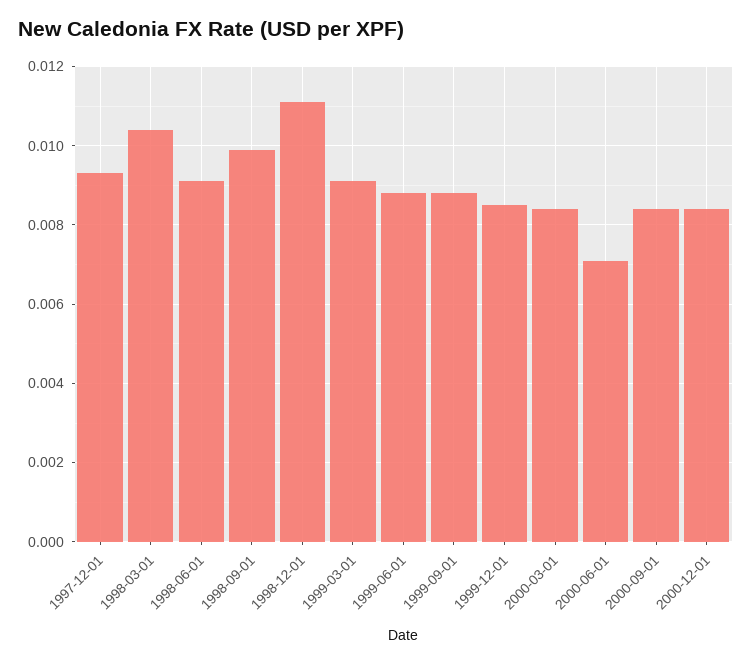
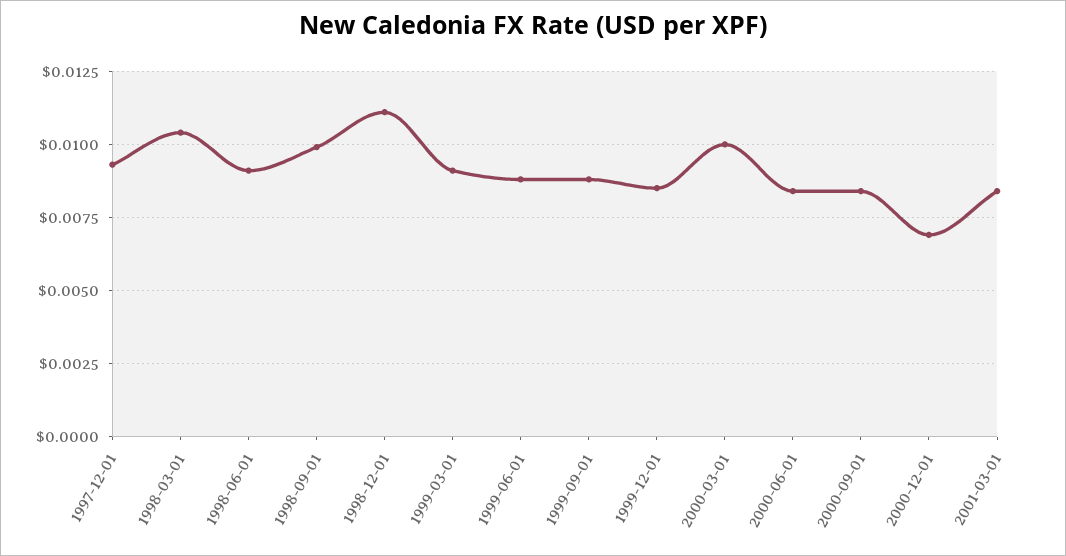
2000-03-01: 0.0085 -> 0.01
2000-06-01: 0.007 -> 0.0085
2000-12-01: 0.0085 -> 0.007
2001-03-01: none -> 0.0085

